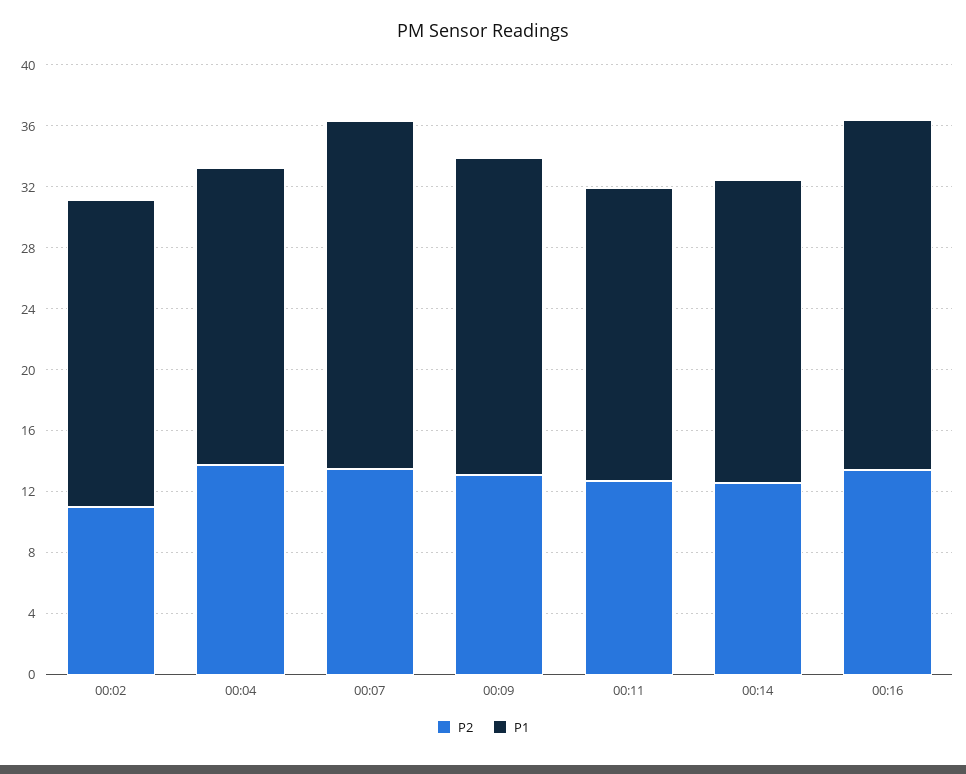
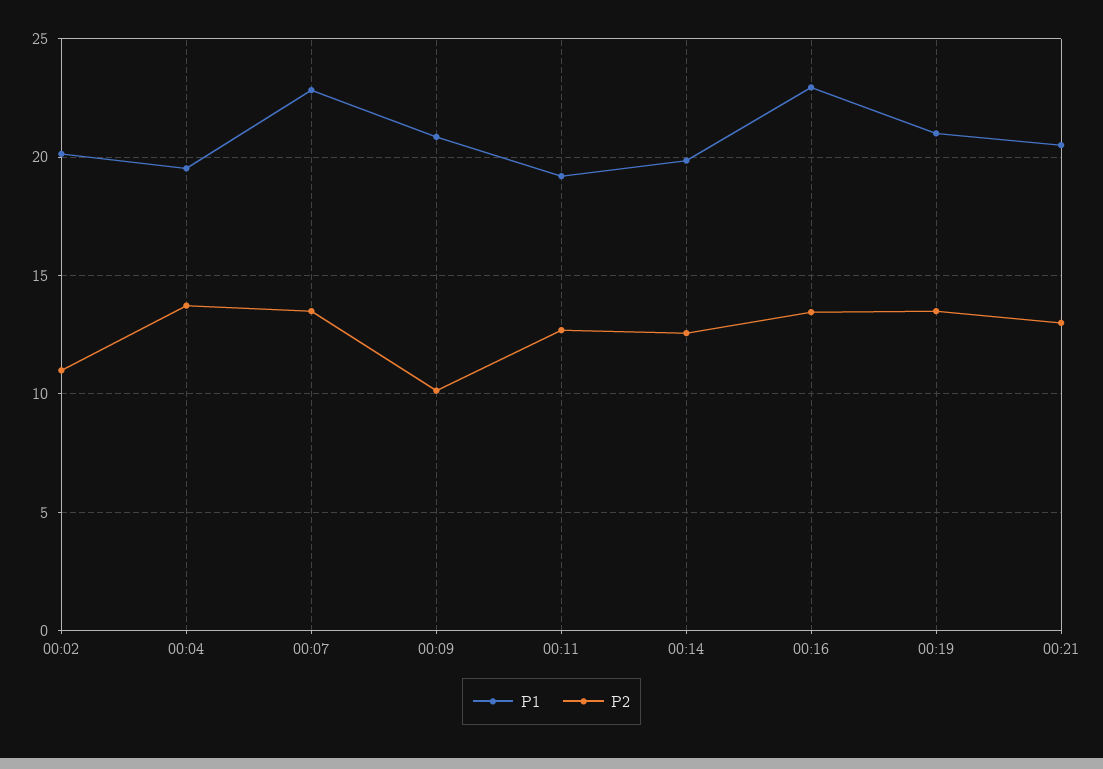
P2, 00:09: 13 -> 10
P1, 00:19: none -> 21
P2, 00:19: none -> 13.5
P1, 00:21: none -> 20.5
P2, 00:21: none -> 13

